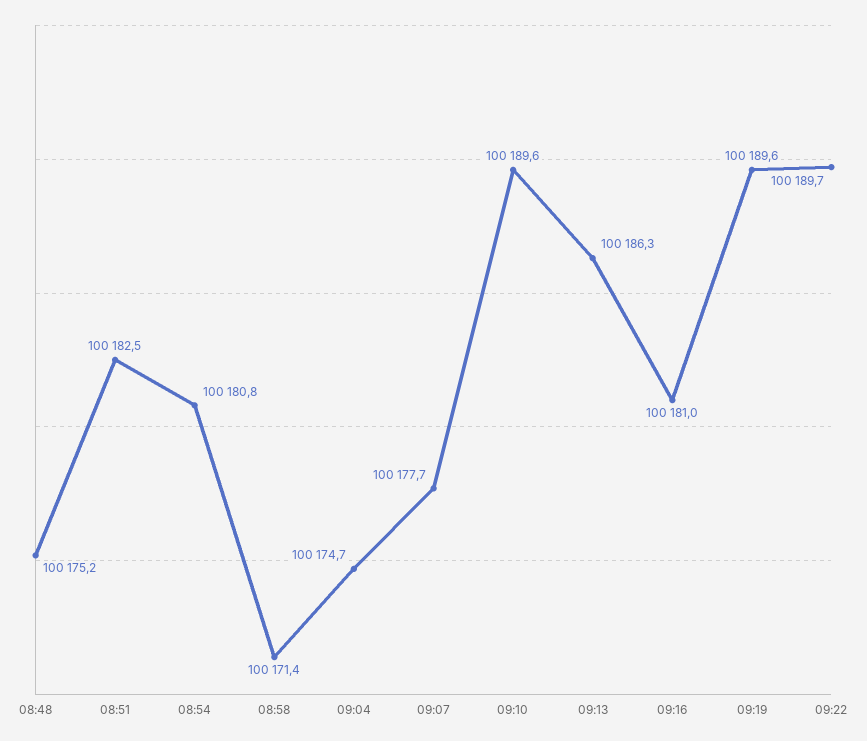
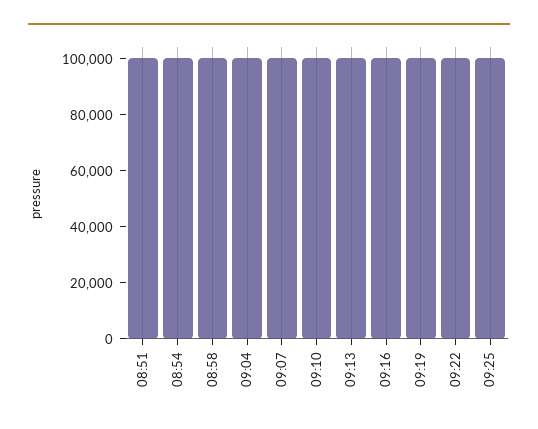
08:48: 100175.2 -> none
09:25: none -> 100000

